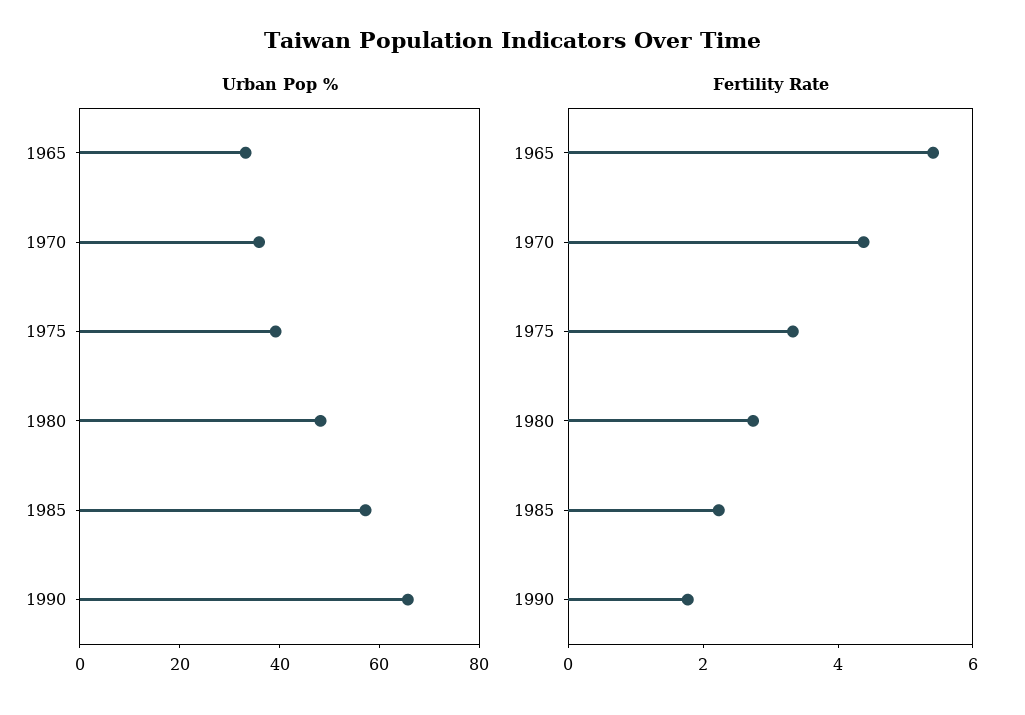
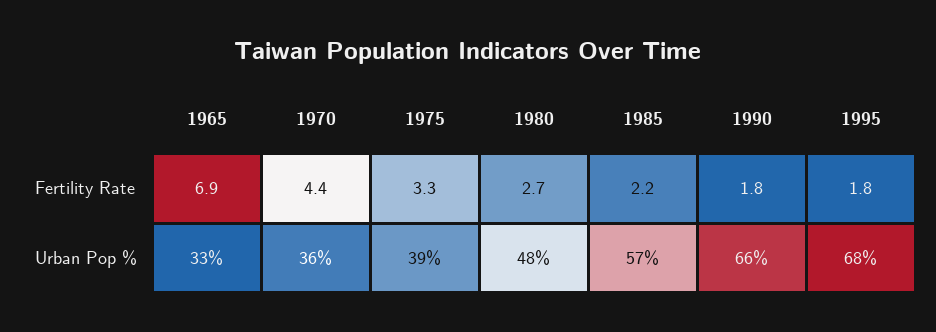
Fertility Rate, 1965: 5.5 -> 6.9
Fertility Rate, 1995: none -> 1.8
Urban Pop %, 1995: none -> 68

